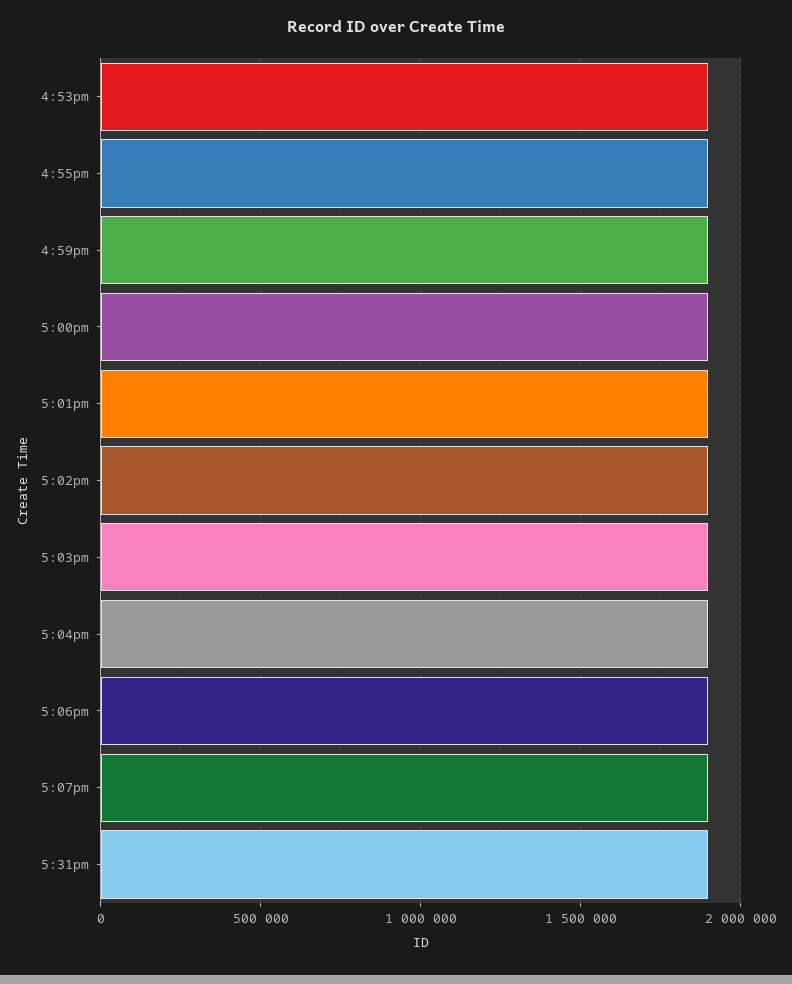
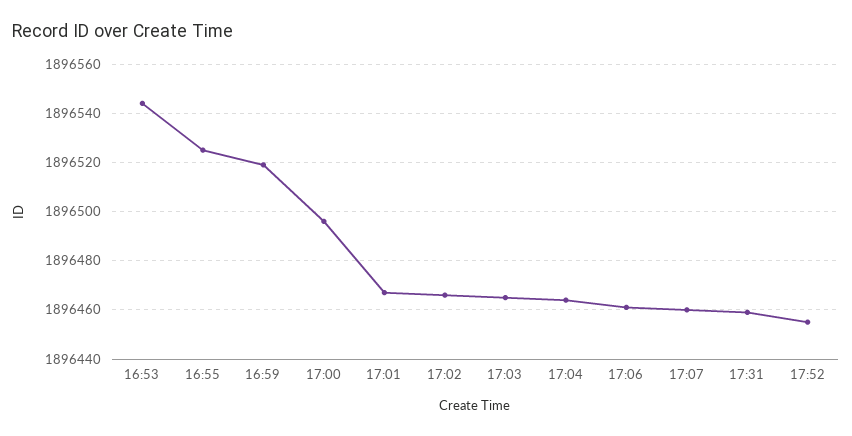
17:52: none -> 1896455

